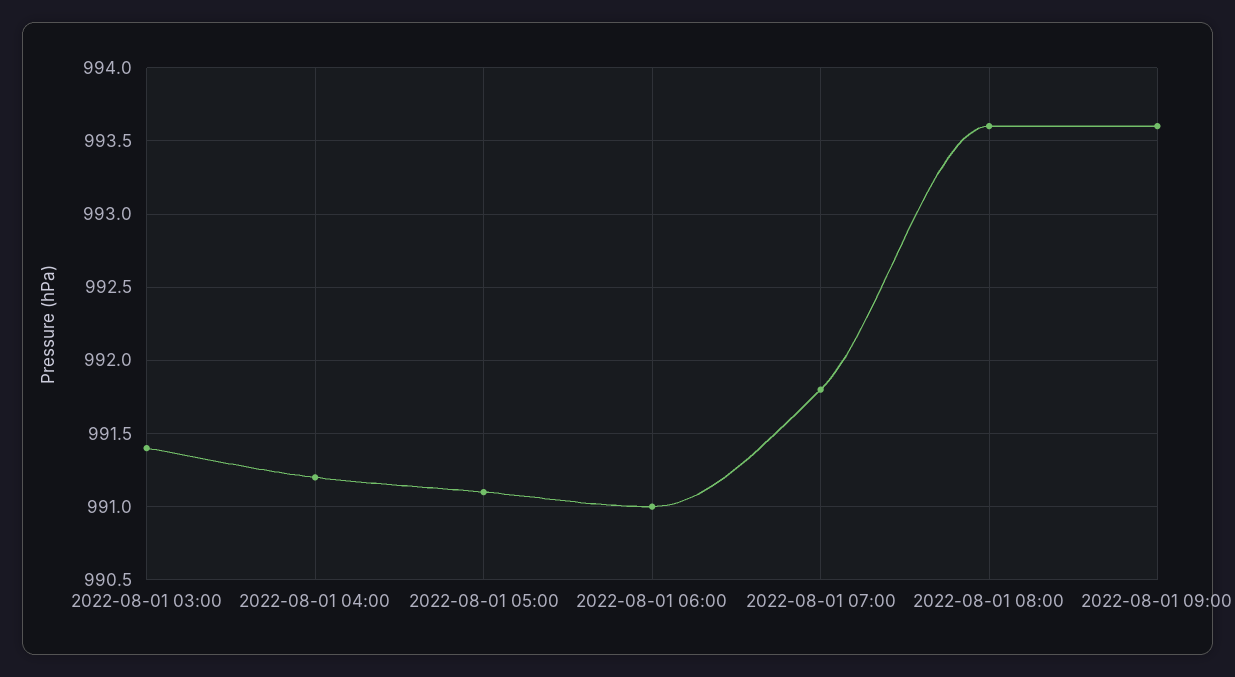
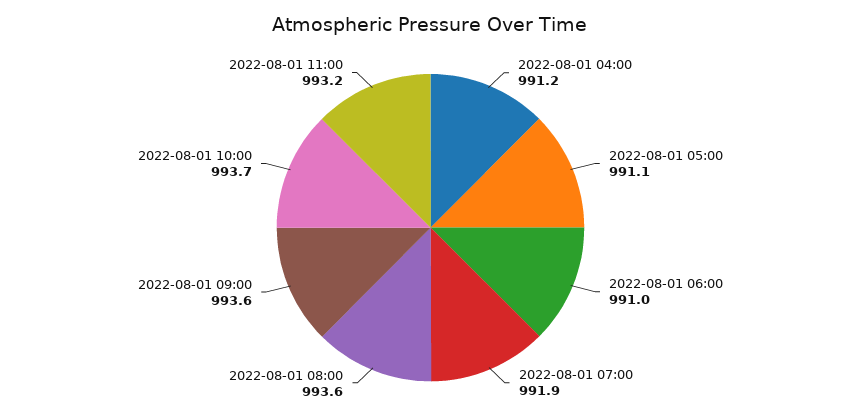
2022-08-01 03:00: 991.4 -> none
2022-08-01 07:00: 991.8 -> 991.9
2022-08-01 10:00: none -> 993.7
2022-08-01 11:00: none -> 993.2

